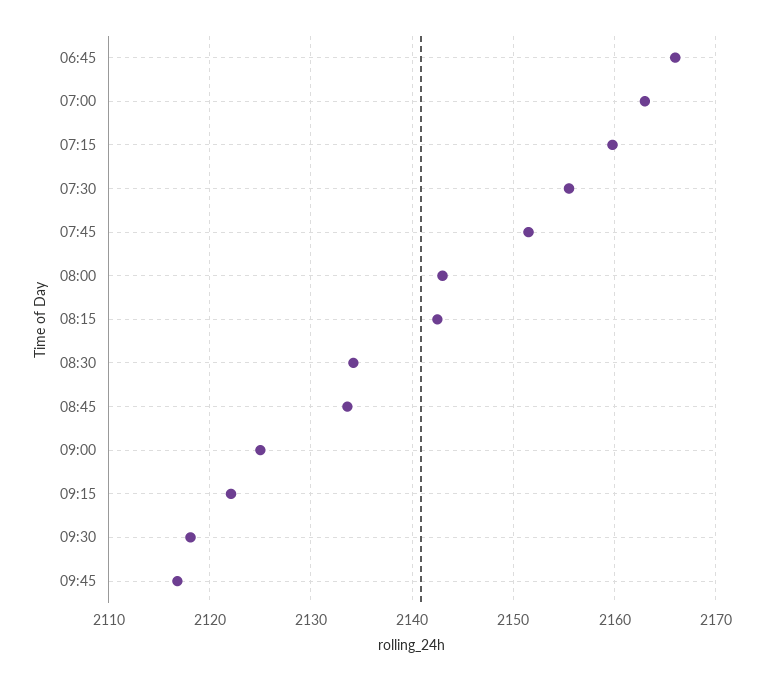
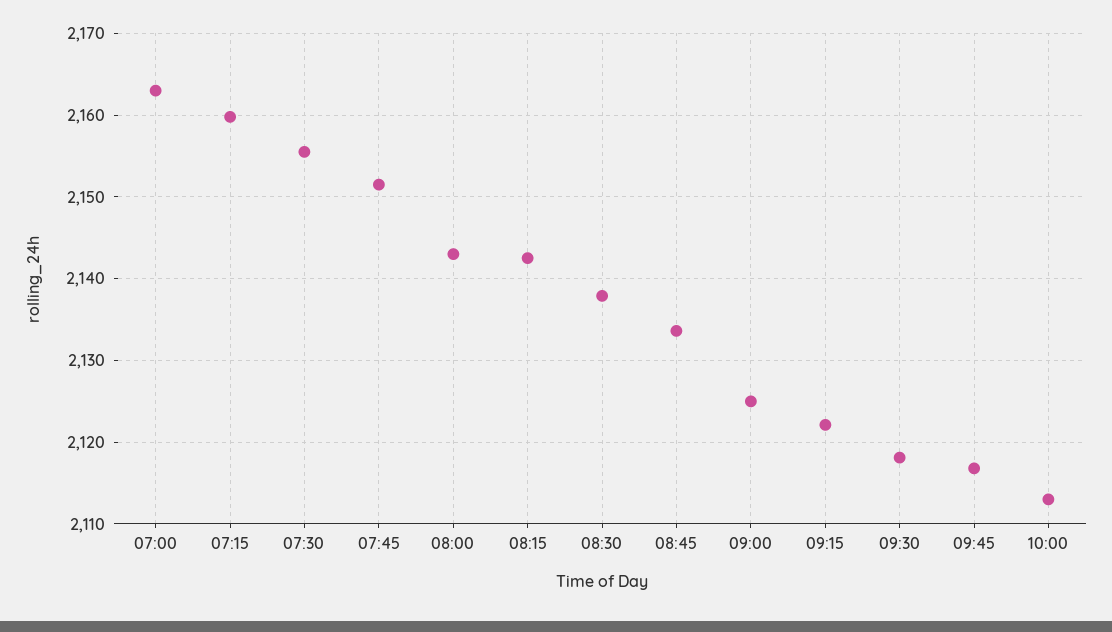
06:45: 2166 -> none
08:30: 2134 -> 2138
10:00: none -> 2113

